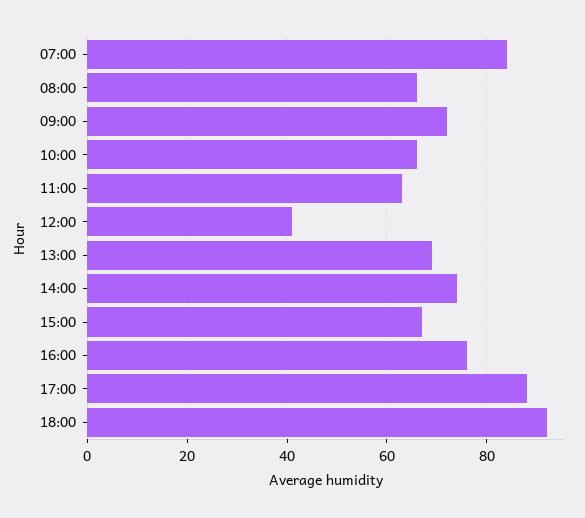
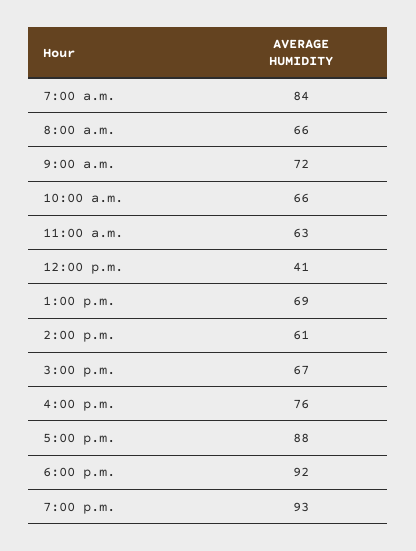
14:00: 75 -> 61
7:00 p.m.: none -> 93

